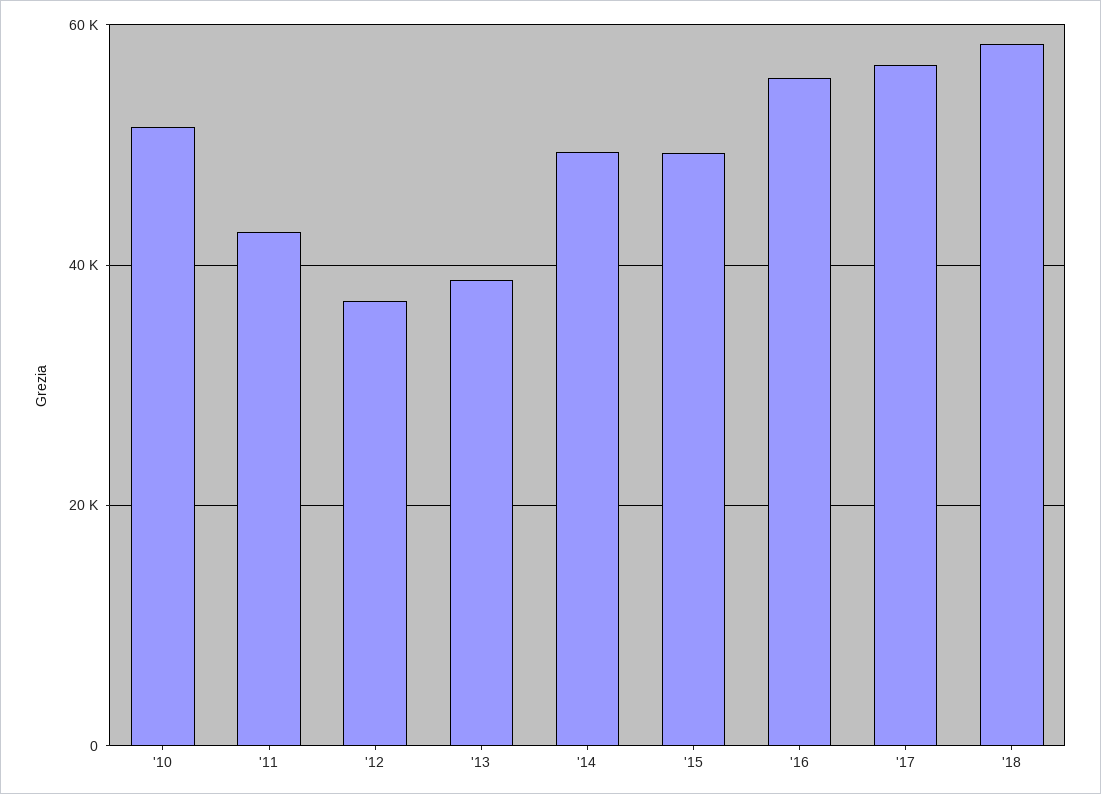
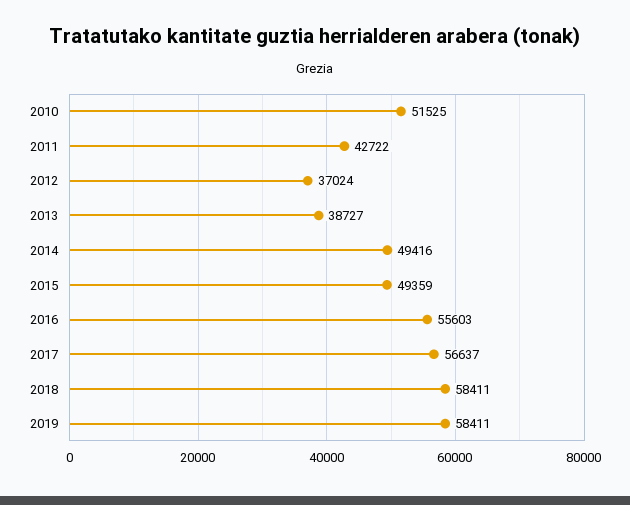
2019: none -> 58411

